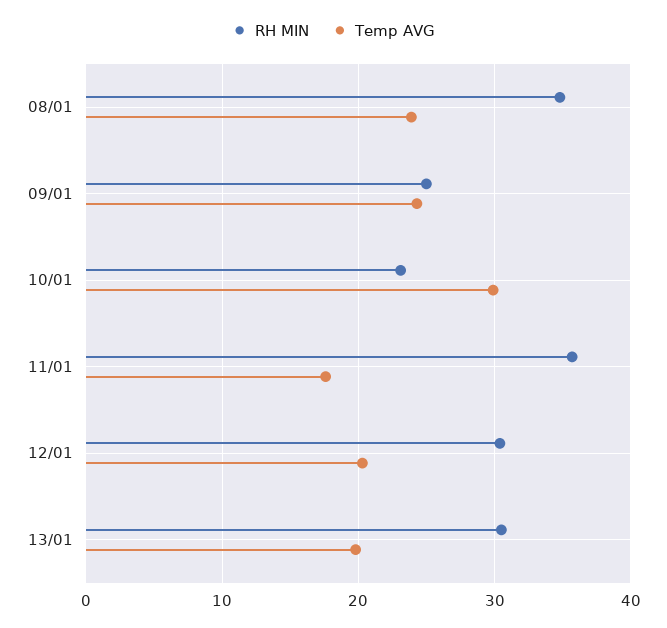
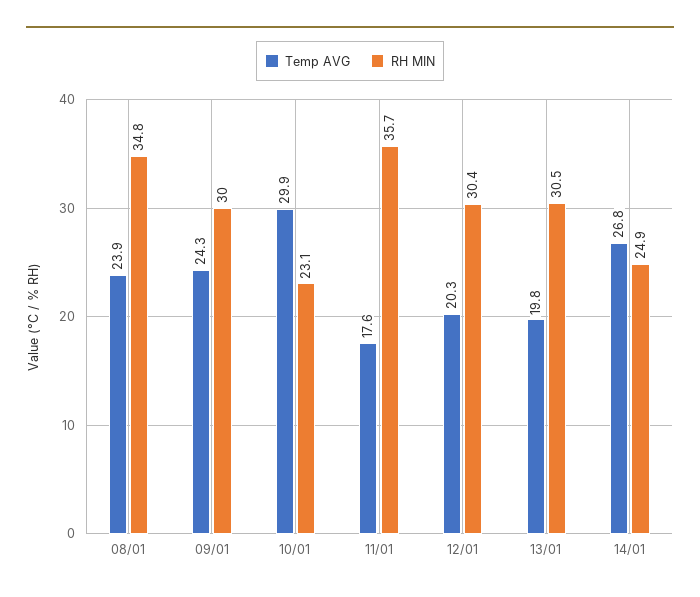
RH MIN, 09/01: 25 -> 30
Temp AVG, 14/01: none -> 26.8
RH MIN, 14/01: none -> 24.9

